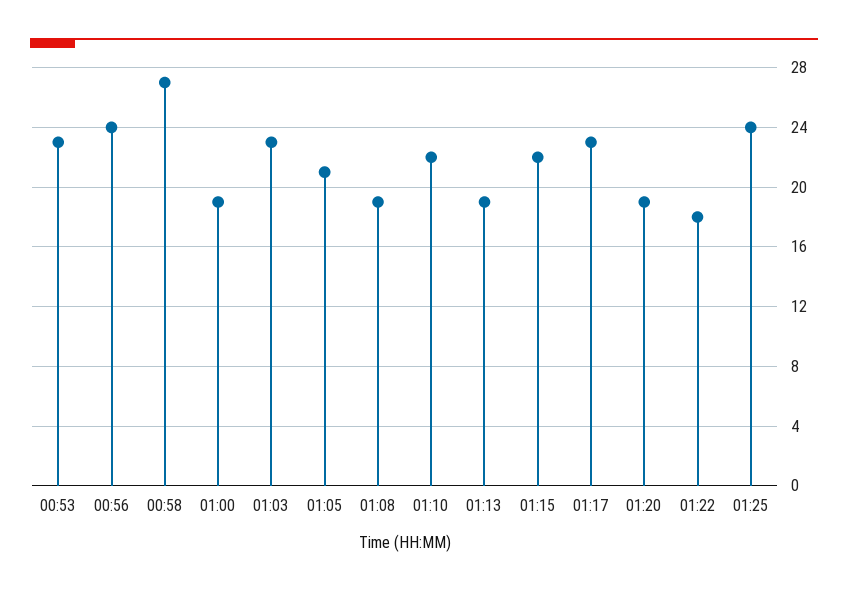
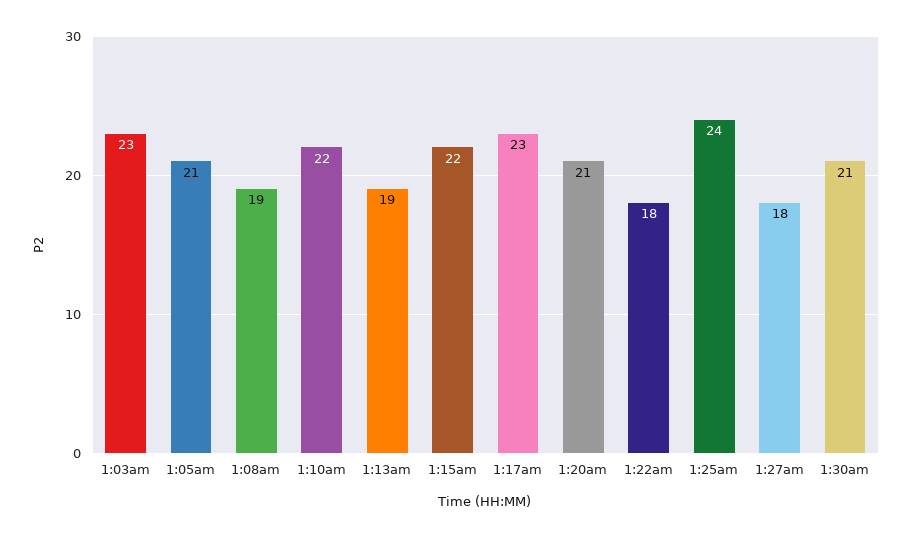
00:53: 23 -> none
00:56: 24 -> none
00:58: 27 -> none
01:00: 19 -> none
01:20: 19 -> 21
1:27am: none -> 18
1:30am: none -> 21

